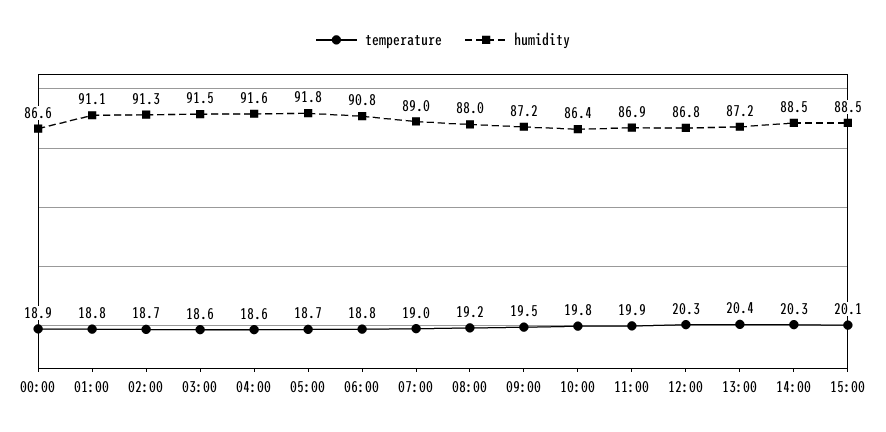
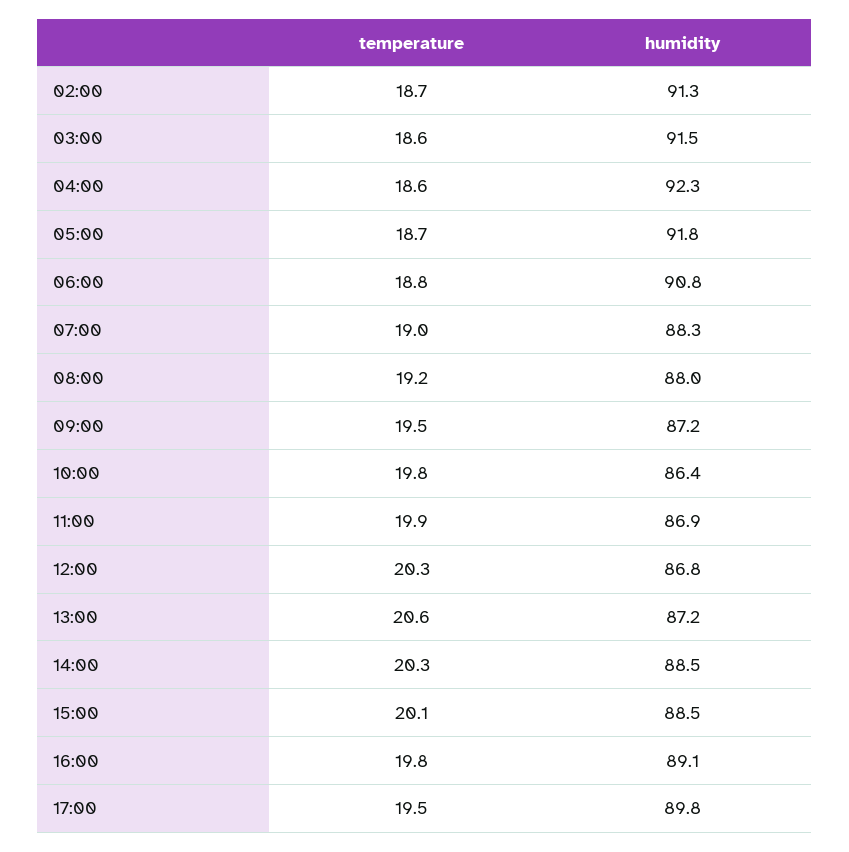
temperature, 00:00: 18.9 -> none
humidity, 00:00: 86.6 -> none
temperature, 01:00: 18.8 -> none
humidity, 01:00: 91.1 -> none
humidity, 04:00: 91.6 -> 92.3
humidity, 07:00: 89 -> 88.3
temperature, 13:00: 20.4 -> 20.6
temperature, 16:00: none -> 19.8
humidity, 16:00: none -> 89.1
temperature, 17:00: none -> 19.5
humidity, 17:00: none -> 89.8

